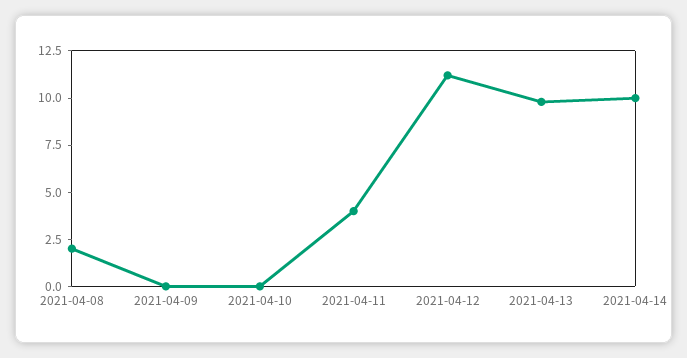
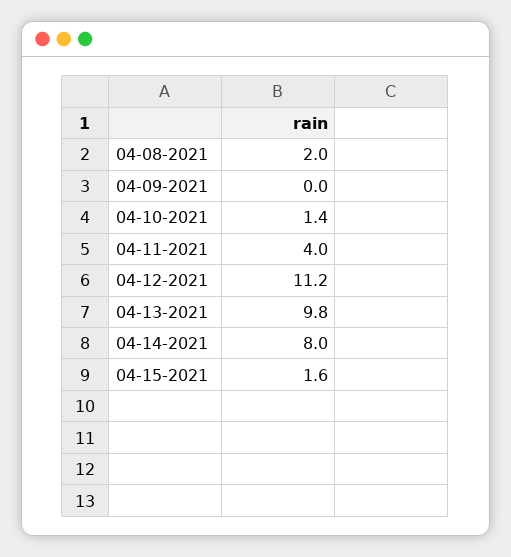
2021-04-10: 0 -> 1.4
2021-04-14: 10 -> 8
04-15-2021: none -> 1.6

